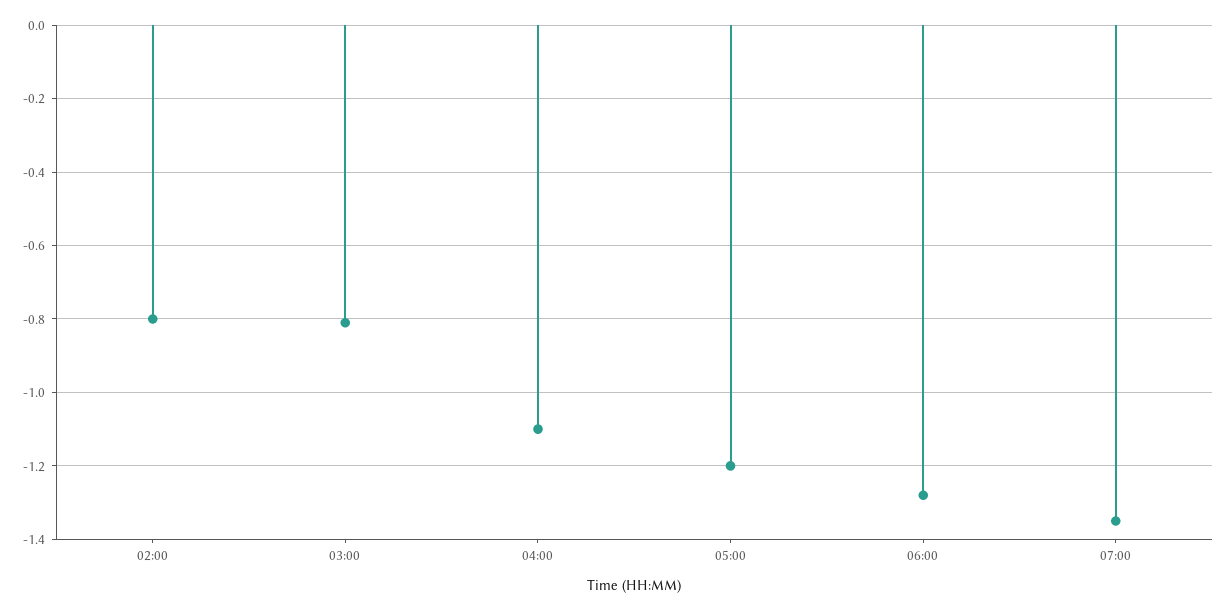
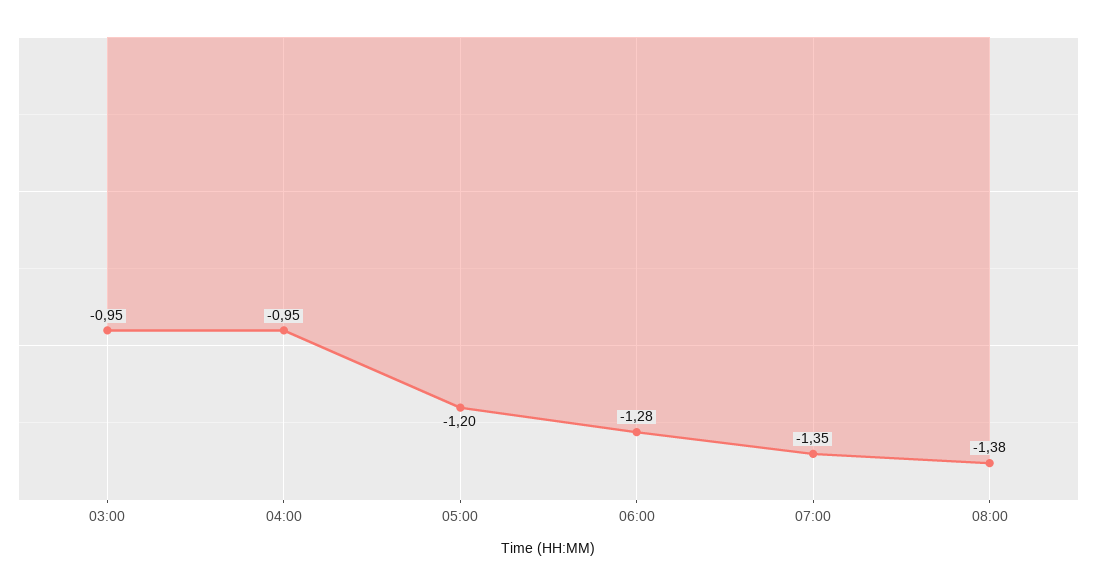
02:00: -0.8 -> none
03:00: -0.8 -> -0.95
04:00: -1.1 -> -0.95
08:00: none -> -1.38

